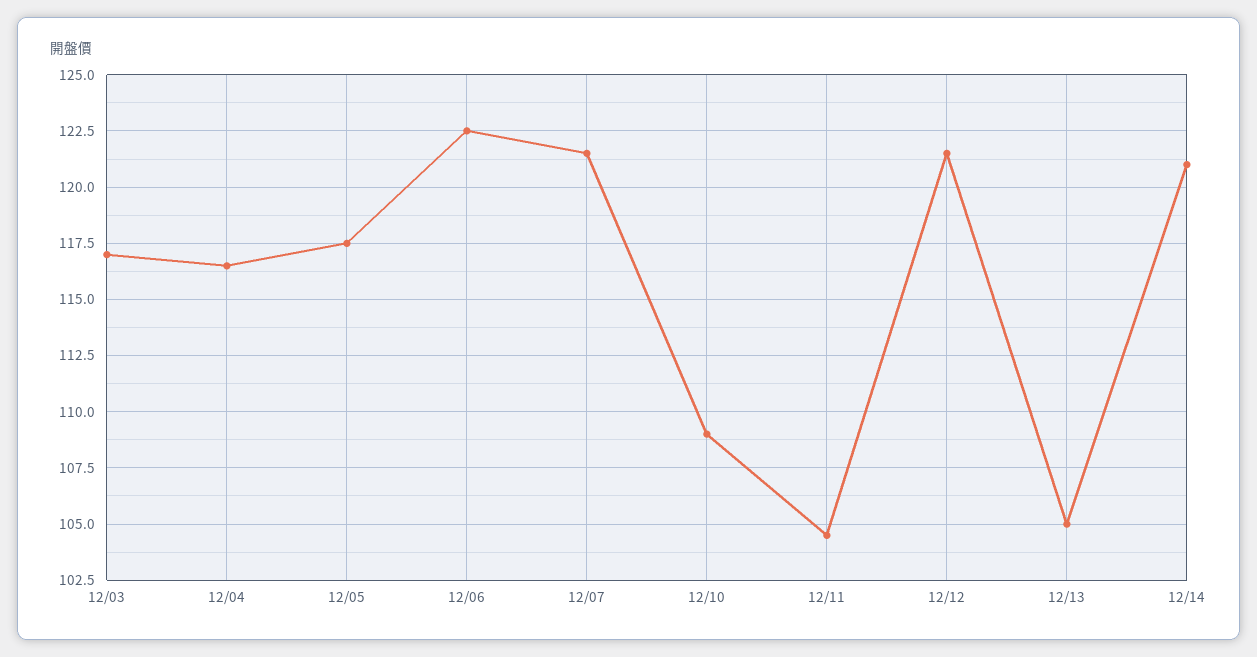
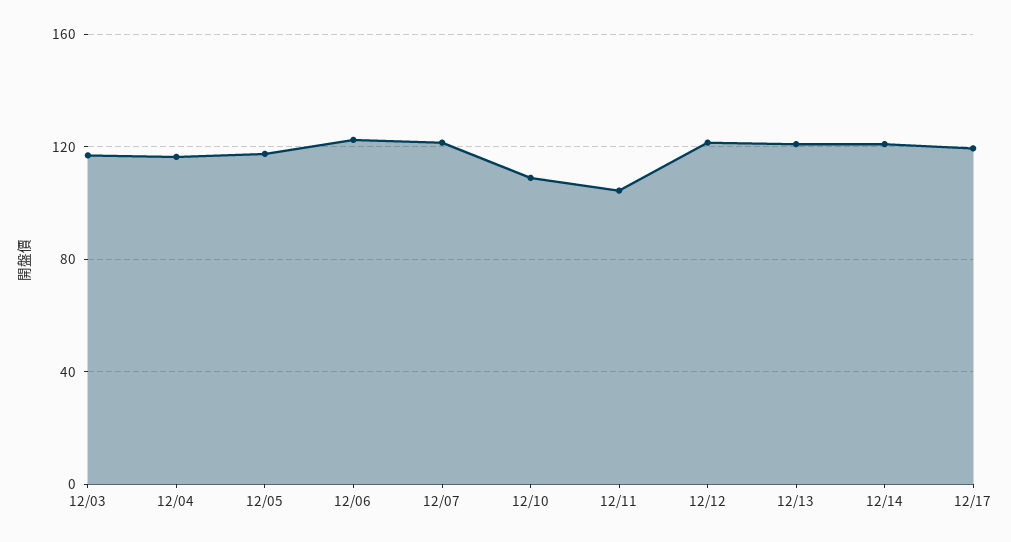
12/13: 105 -> 120
12/17: none -> 120

